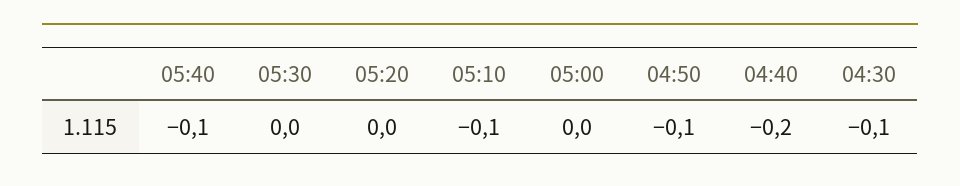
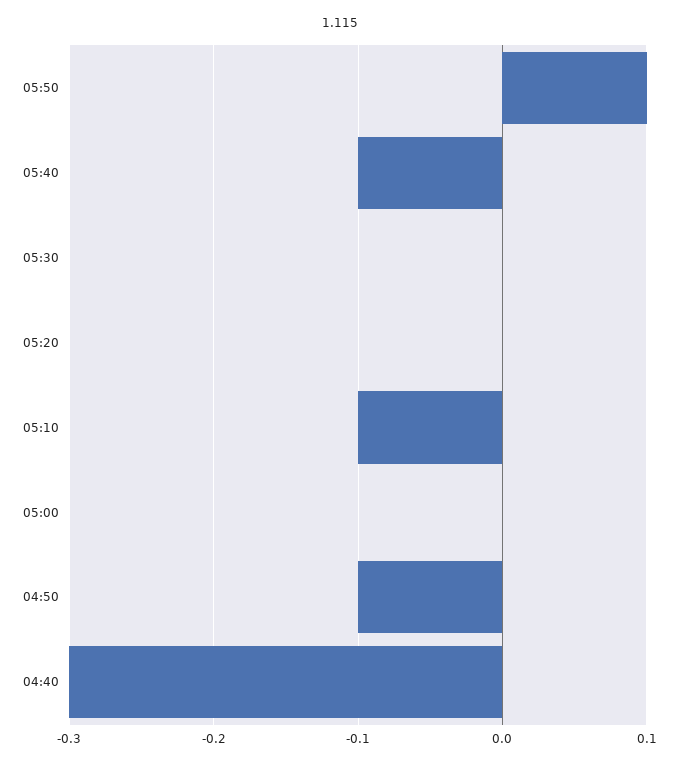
04:40: -0.2 -> -0.3
04:30: -0.1 -> none
05:50: none -> 0.1

